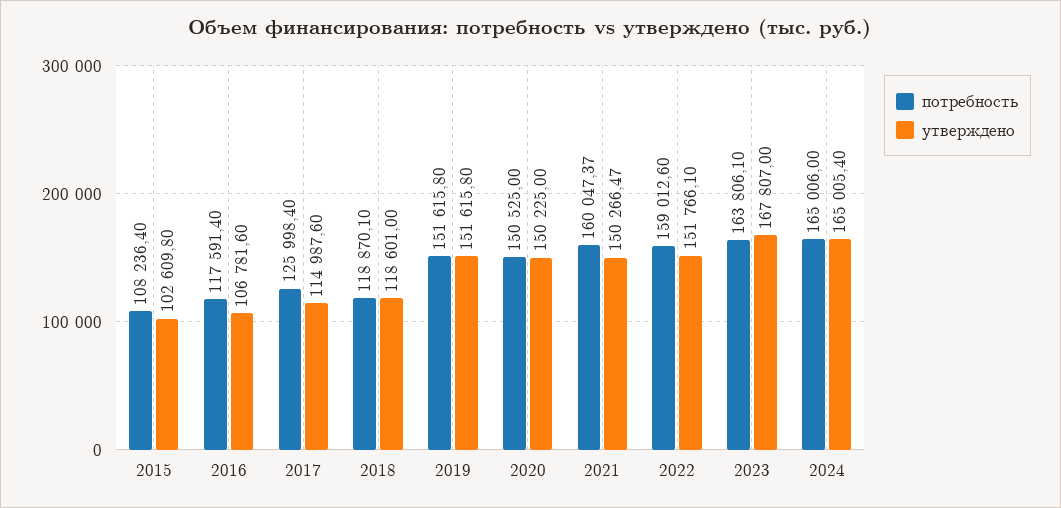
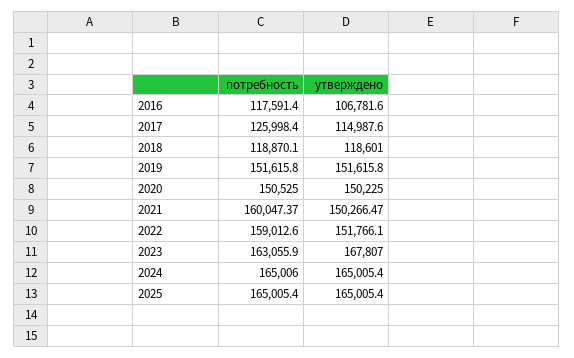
потребность, 2015: 108236.4 -> none
утверждено, 2015: 102609.8 -> none
потребность, 2023: 163806.1 -> 163055.9
потребность, 2025: none -> 165005.4
утверждено, 2025: none -> 165005.4

